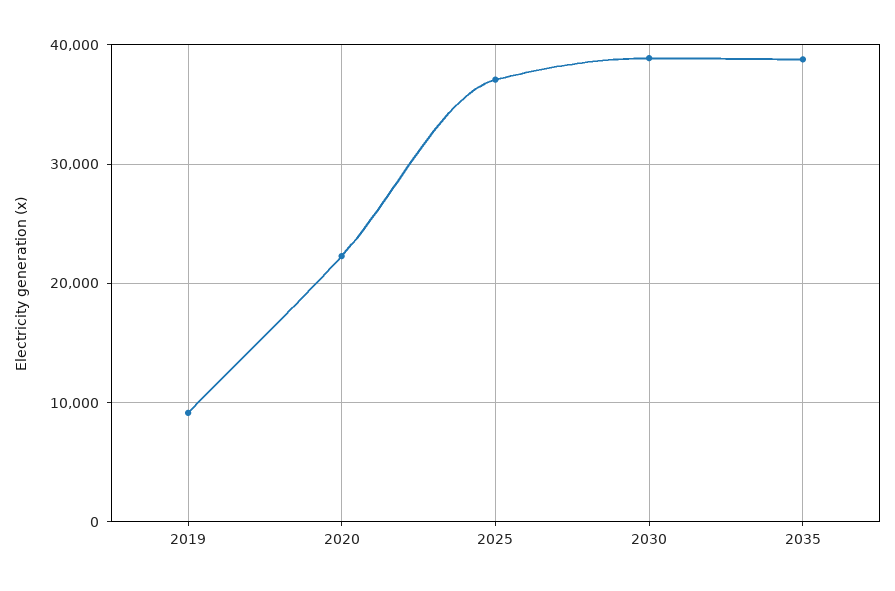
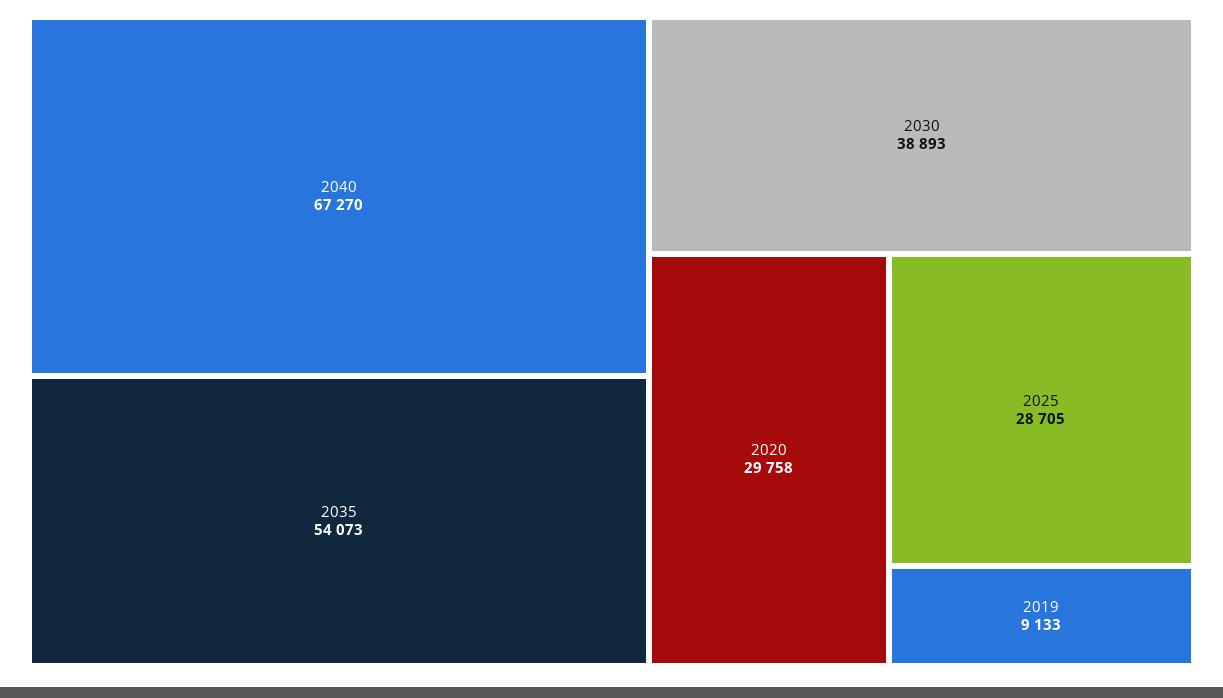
2020: 22000 -> 29758
2025: 37000 -> 28705
2035: 39000 -> 54073
2040: none -> 67270

